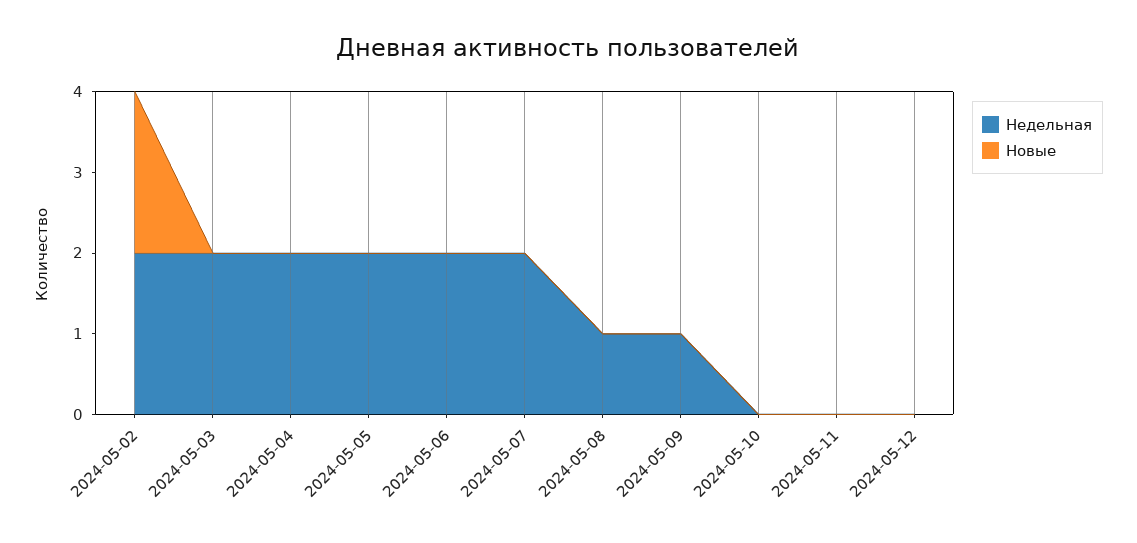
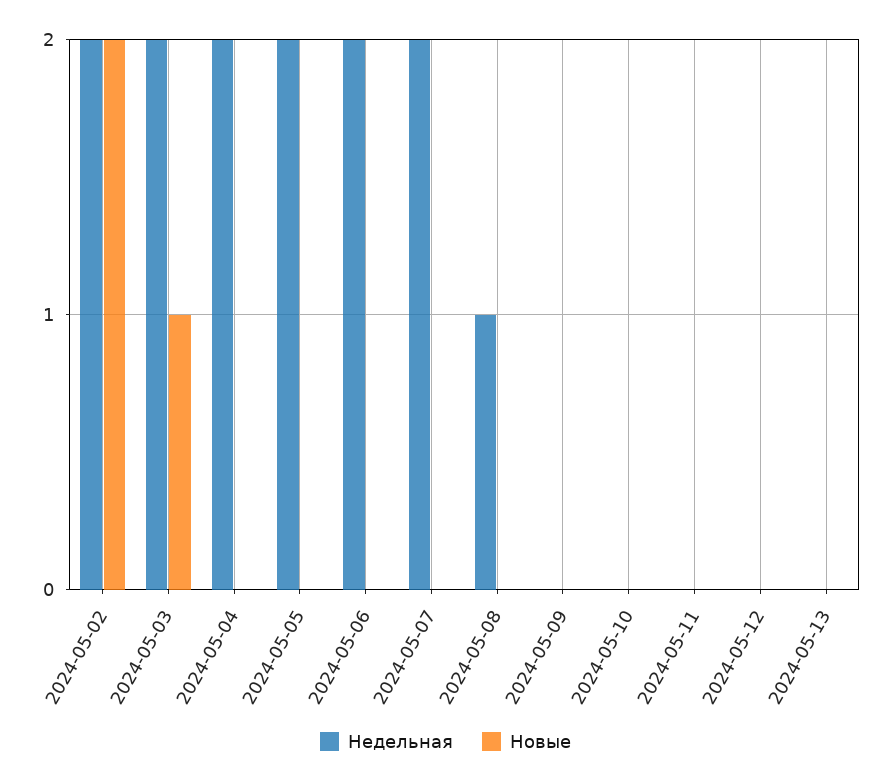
Новые, 2024-05-03: 0 -> 1
Недельная, 2024-05-09: 1 -> 0
Недельная, 2024-05-13: none -> 0
Новые, 2024-05-13: none -> 0

